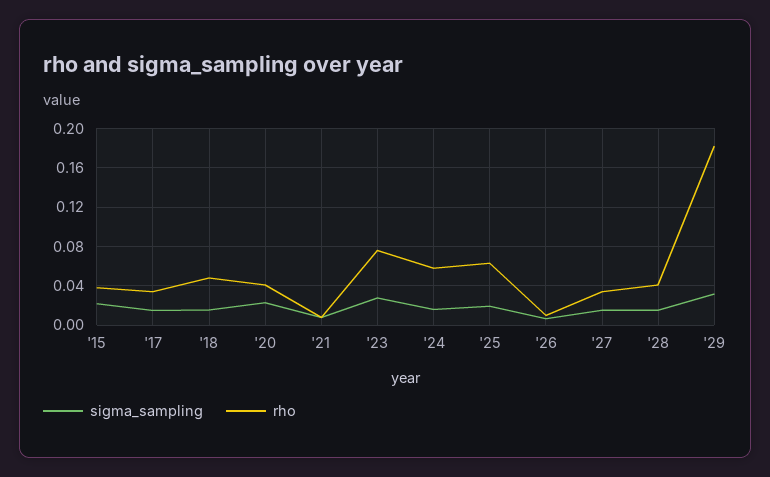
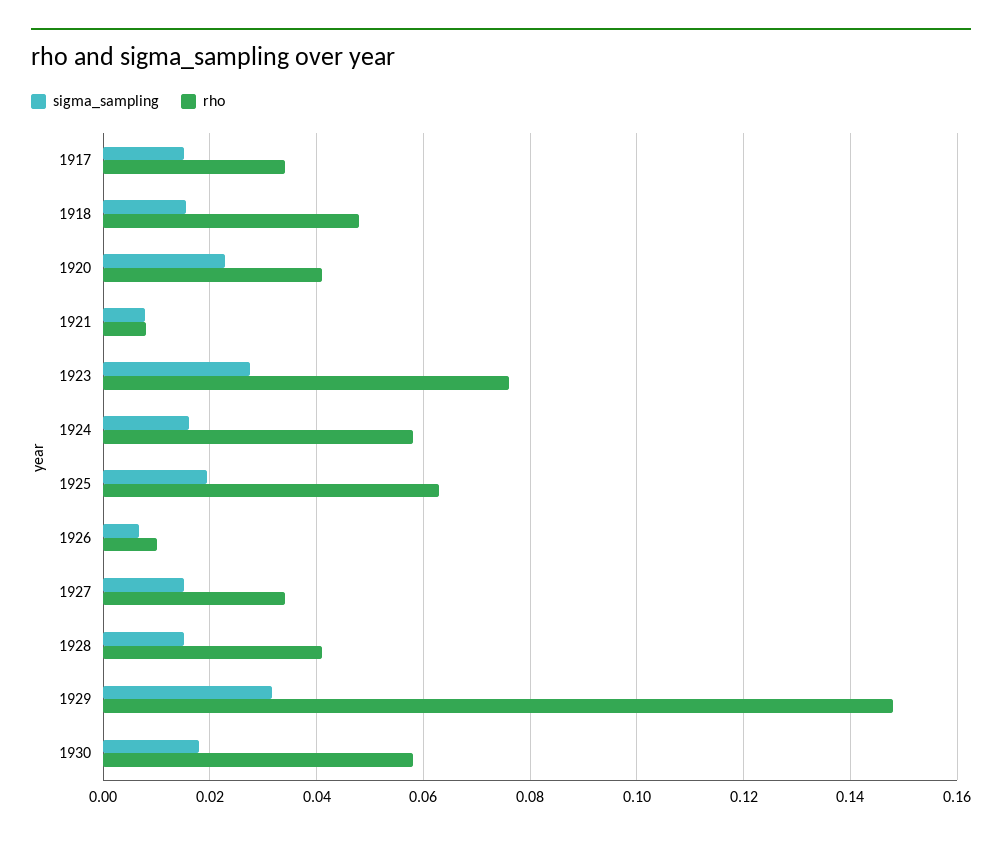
sigma_sampling, '15: 0.02 -> none
rho, '15: 0.04 -> none
rho, '29: 0.18 -> 0.148
sigma_sampling, 1930: none -> 0.018
rho, 1930: none -> 0.058

